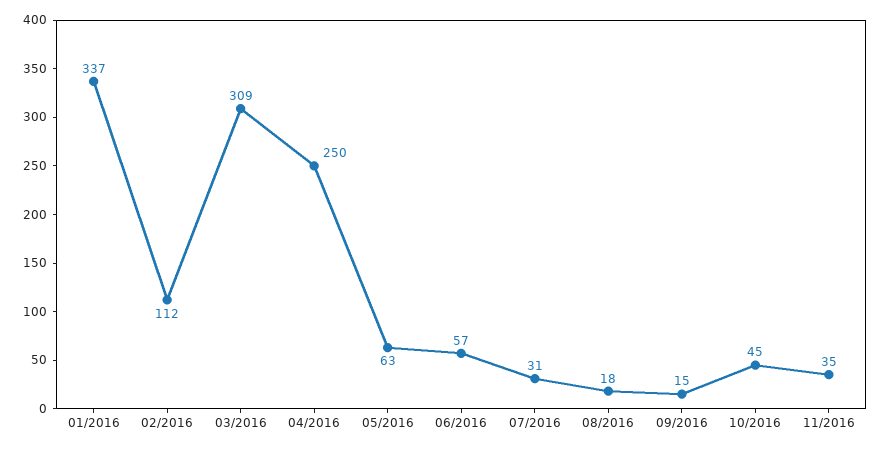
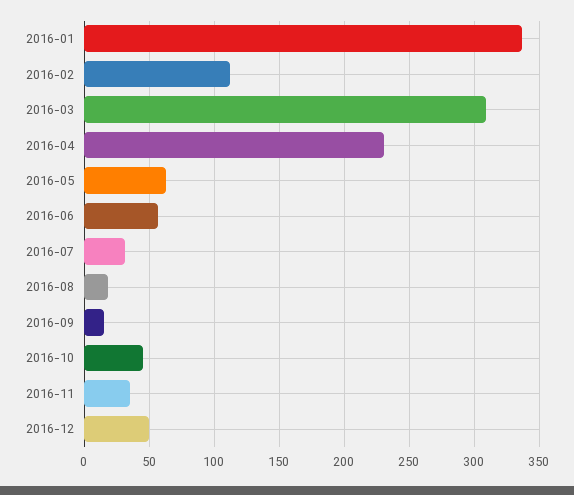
04/2016: 250 -> 230
2016-12: none -> 50

